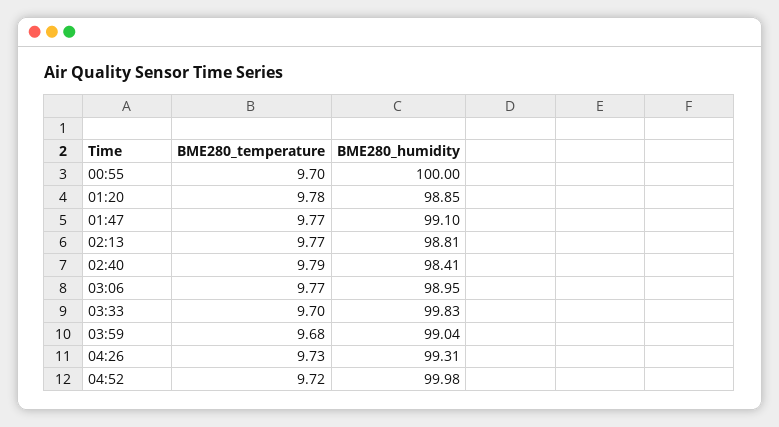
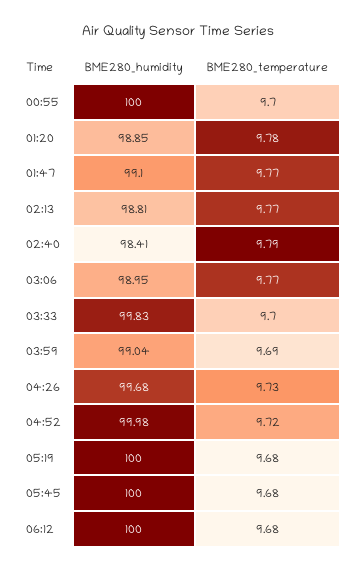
BME280_temperature, 03:59: 9.68 -> 9.69
BME280_humidity, 04:26: 99.31 -> 99.68
BME280_humidity, 05:19: none -> 100
BME280_temperature, 05:19: none -> 9.68
BME280_humidity, 05:45: none -> 100
BME280_temperature, 05:45: none -> 9.68
BME280_humidity, 06:12: none -> 100
BME280_temperature, 06:12: none -> 9.68

